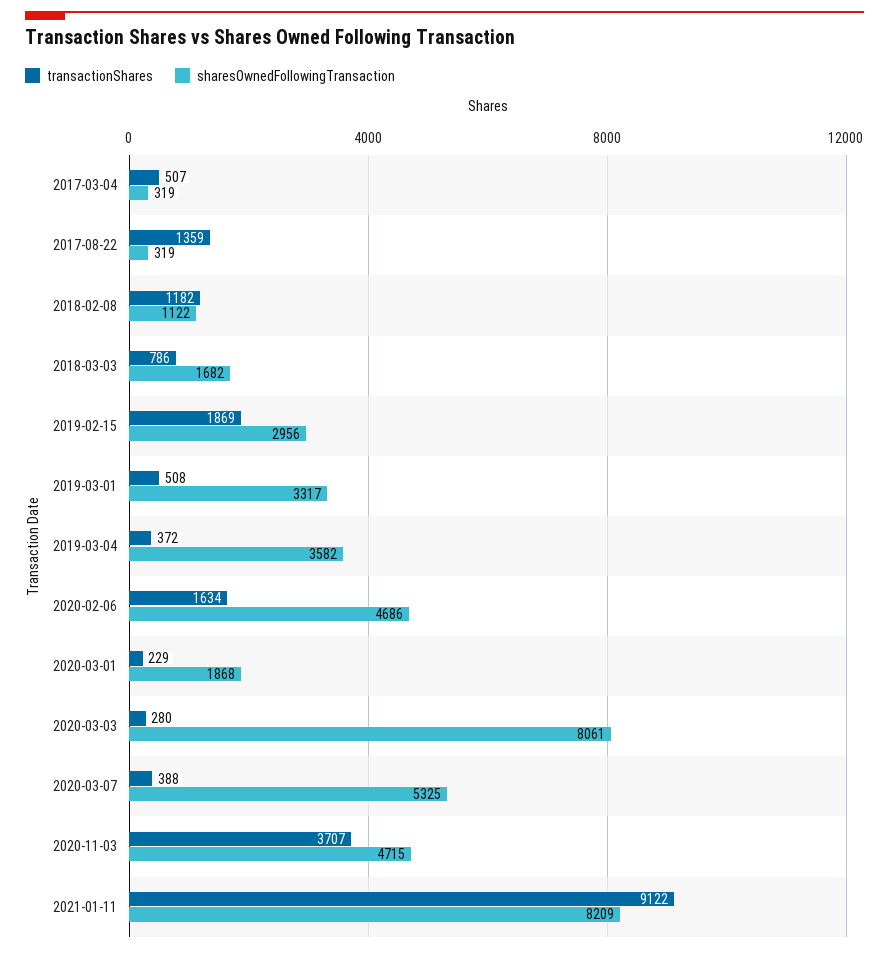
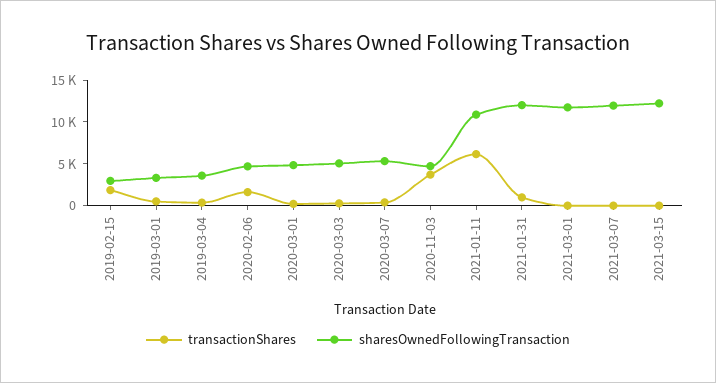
transactionShares, 2017-03-04: 507 -> none
sharesOwnedFollowingTransaction, 2017-03-04: 319 -> none
transactionShares, 2017-08-22: 1359 -> none
sharesOwnedFollowingTransaction, 2017-08-22: 319 -> none
transactionShares, 2018-02-08: 1182 -> none
sharesOwnedFollowingTransaction, 2018-02-08: 1122 -> none
transactionShares, 2018-03-03: 786 -> none
sharesOwnedFollowingTransaction, 2018-03-03: 1682 -> none
sharesOwnedFollowingTransaction, 2020-03-01: 1868 -> 5000
sharesOwnedFollowingTransaction, 2020-03-03: 8061 -> 5000
transactionShares, 2021-01-11: 9122 -> 6000
sharesOwnedFollowingTransaction, 2021-01-11: 8209 -> 11000
transactionShares, 2021-01-31: none -> 1000
sharesOwnedFollowingTransaction, 2021-01-31: none -> 12000
transactionShares, 2021-03-01: none -> 0
sharesOwnedFollowingTransaction, 2021-03-01: none -> 12000
transactionShares, 2021-03-07: none -> 0
sharesOwnedFollowingTransaction, 2021-03-07: none -> 12000
transactionShares, 2021-03-15: none -> 0
sharesOwnedFollowingTransaction, 2021-03-15: none -> 12000

